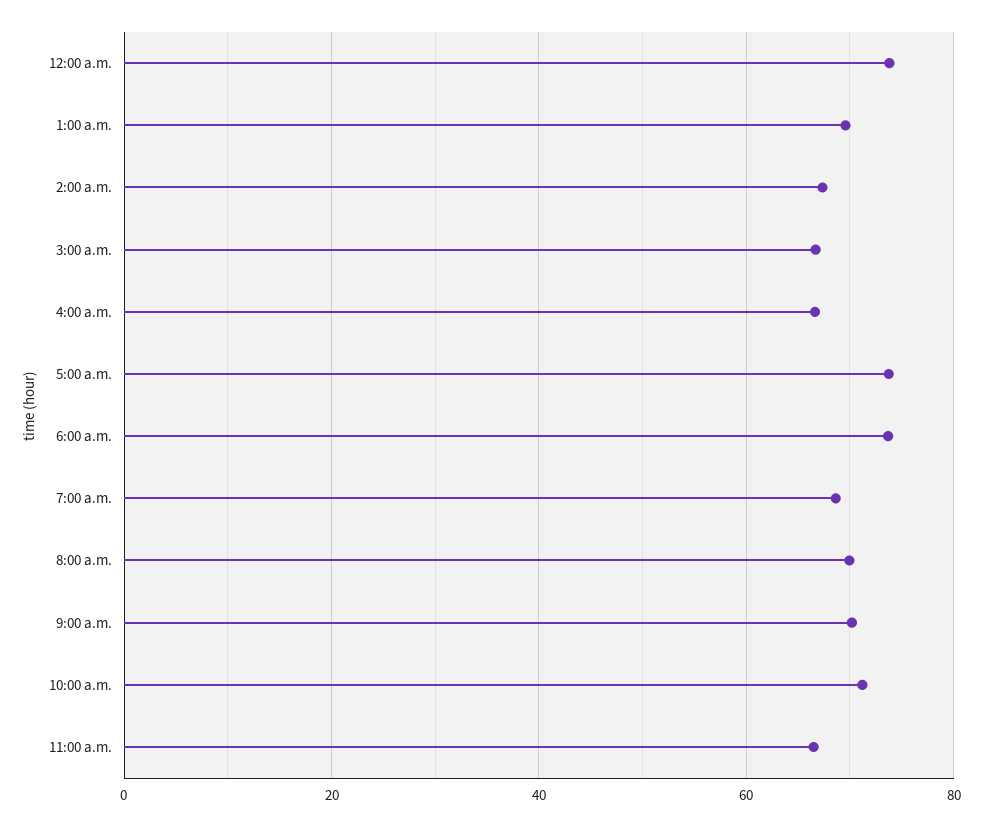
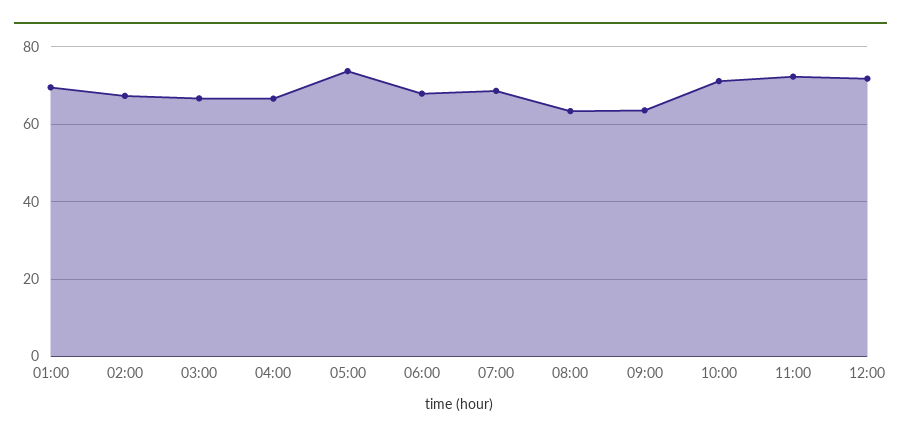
12:00 a.m.: 74 -> none
6:00 a.m.: 74 -> 68
8:00 a.m.: 70 -> 64
9:00 a.m.: 70 -> 64
11:00 a.m.: 66 -> 72
12:00: none -> 72

